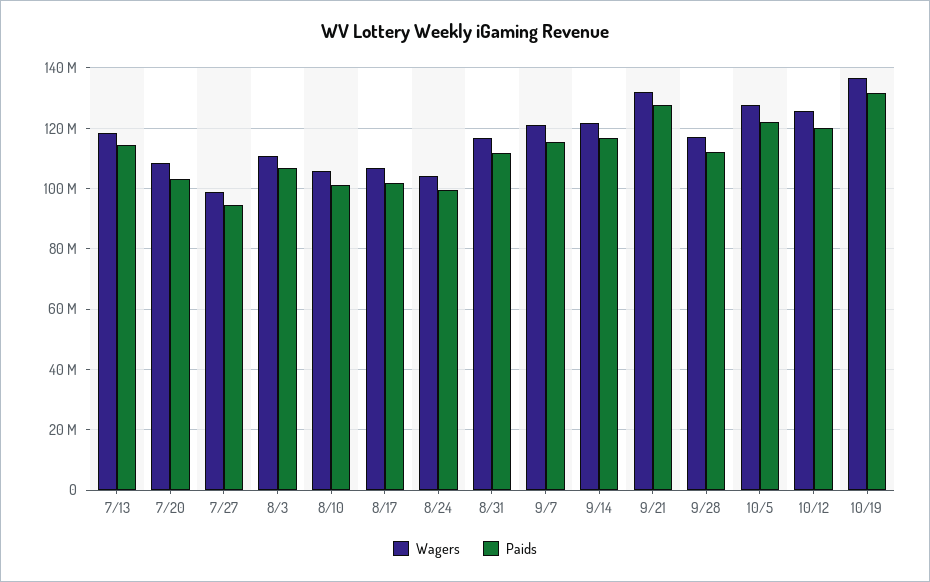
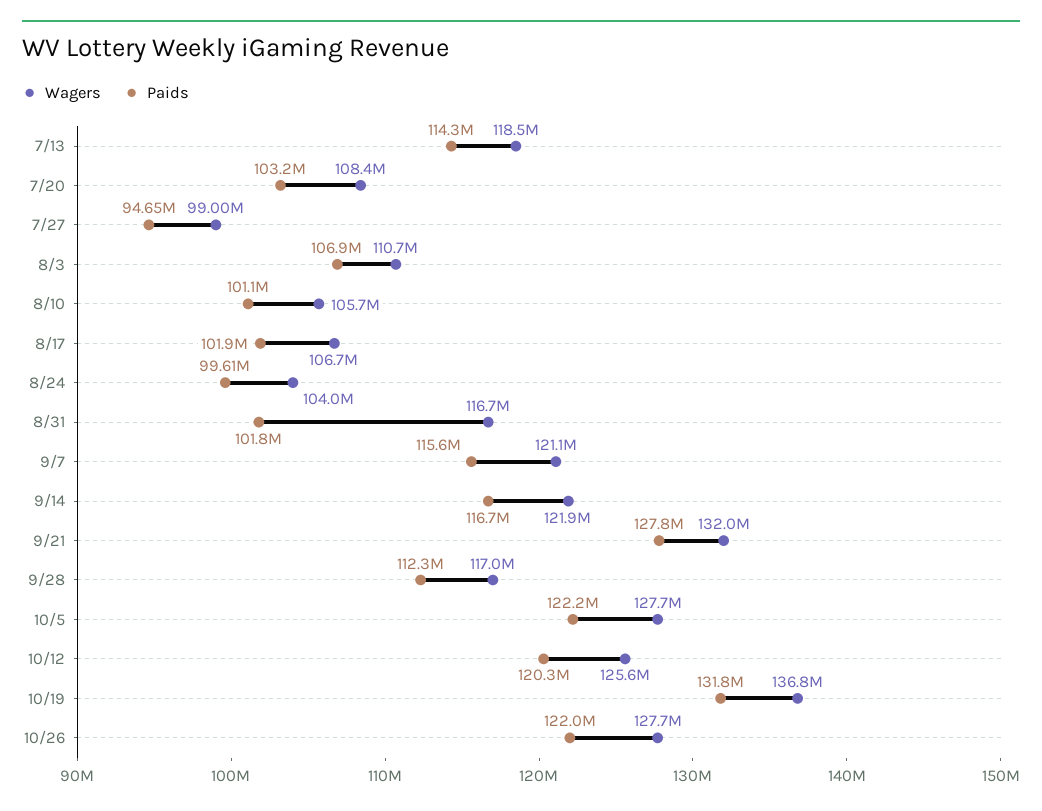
Paids, 8/31: 112000000 -> 101800000
Wagers, 10/26: none -> 127700000
Paids, 10/26: none -> 122000000

